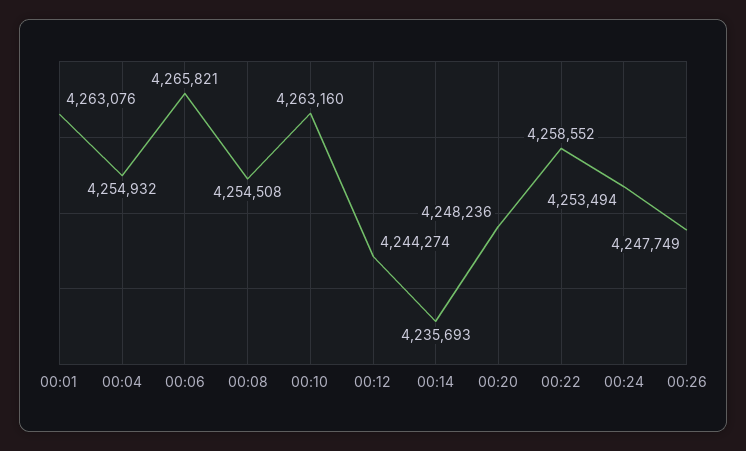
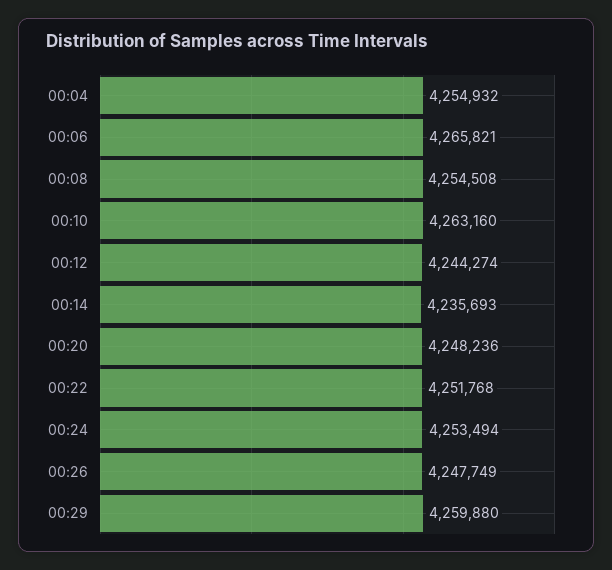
00:01: 4263076 -> none
00:22: 4258552 -> 4251768
00:29: none -> 4259880

